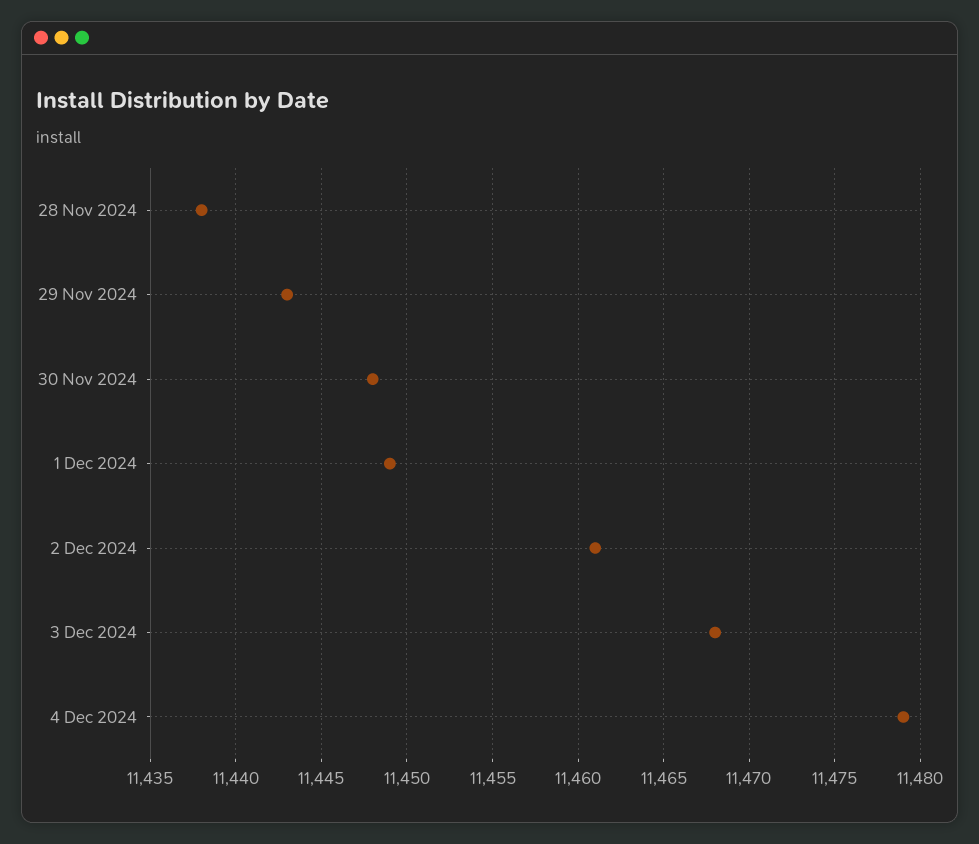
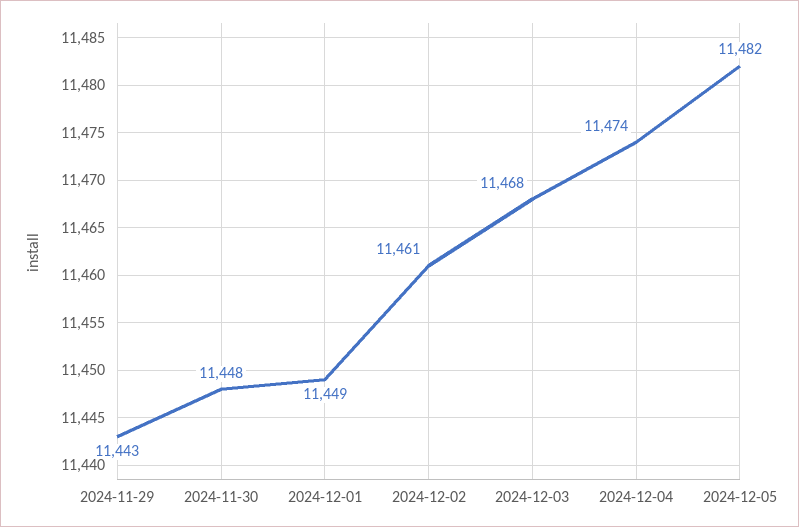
28 Nov 2024: 11438 -> none
4 Dec 2024: 11479 -> 11474
2024-12-05: none -> 11482

